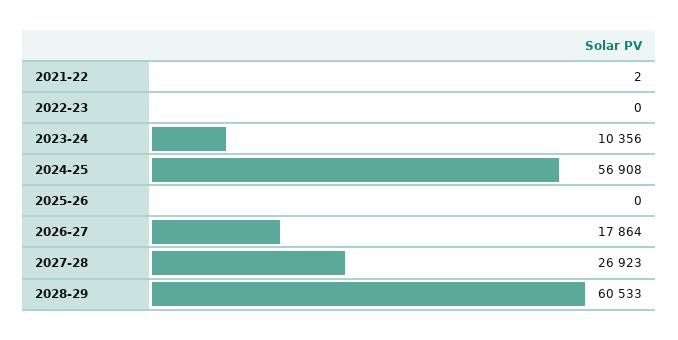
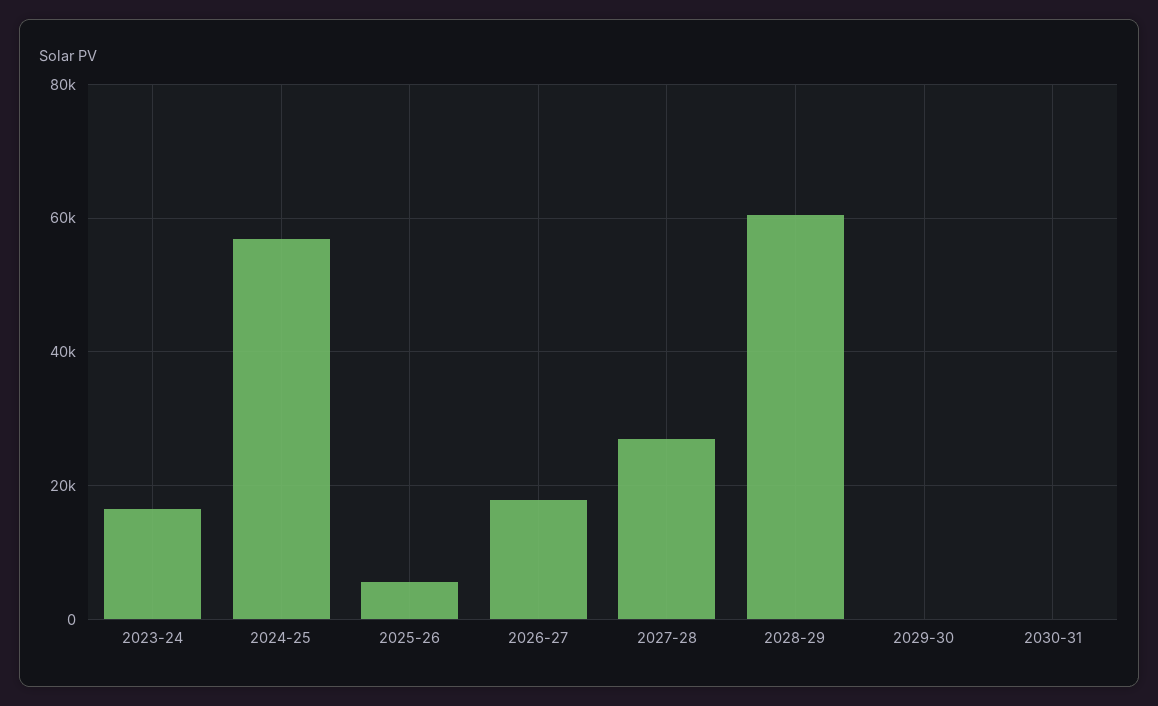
2021-22: 2 -> none
2022-23: 0 -> none
2023-24: 10356 -> 16000
2025-26: 0 -> 6000
2029-30: none -> 0
2030-31: none -> 0

